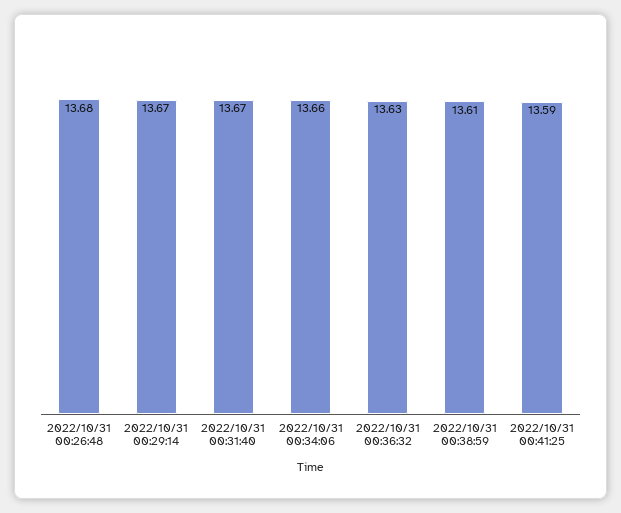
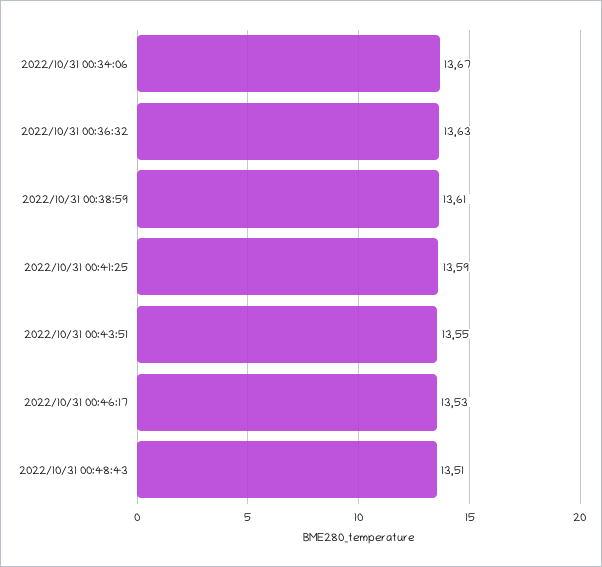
2022/10/31 00:26:48: 13.68 -> none
2022/10/31 00:29:14: 13.67 -> none
2022/10/31 00:31:40: 13.67 -> none
2022/10/31 00:34:06: 13.66 -> 13.67
2022/10/31 00:43:51: none -> 13.55
2022/10/31 00:46:17: none -> 13.53
2022/10/31 00:48:43: none -> 13.51

